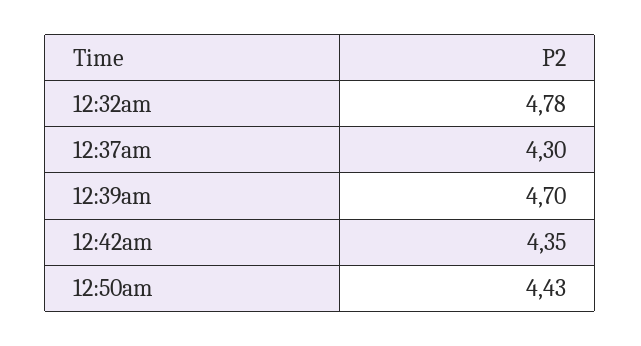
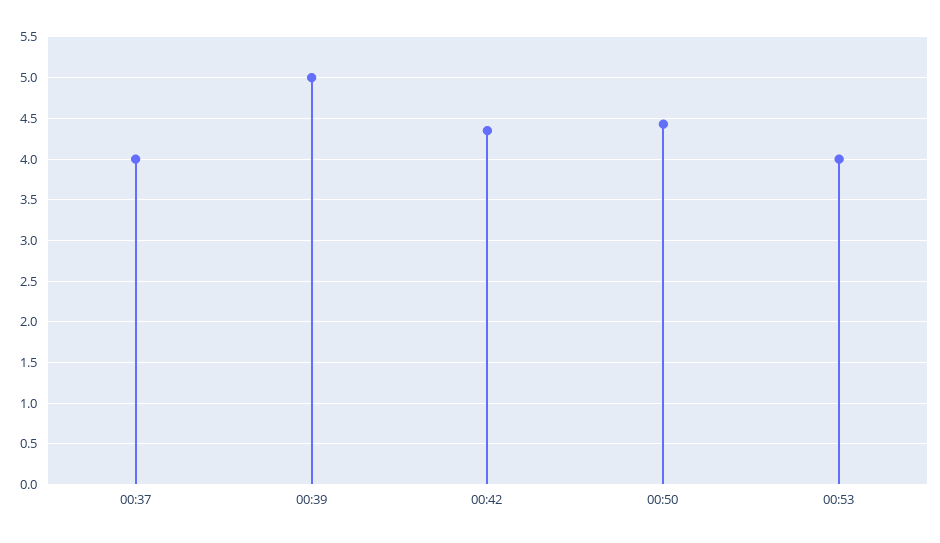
12:32am: 4.78 -> none
12:37am: 4.3 -> 4
12:39am: 4.7 -> 5
00:53: none -> 4

